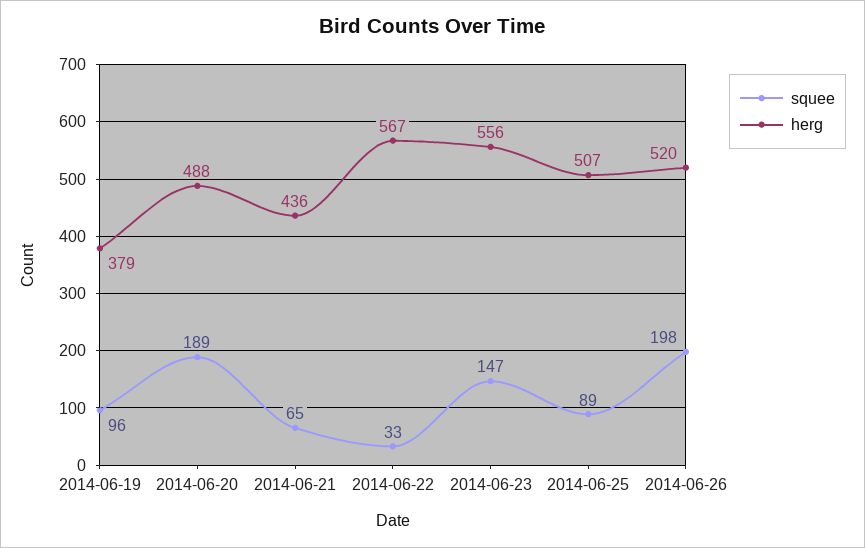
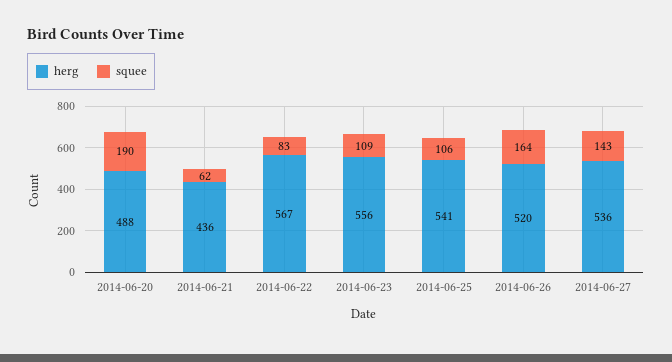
squee, 2014-06-19: 96 -> none
herg, 2014-06-19: 379 -> none
squee, 2014-06-20: 189 -> 190
squee, 2014-06-21: 65 -> 62
squee, 2014-06-22: 33 -> 83
squee, 2014-06-23: 147 -> 109
squee, 2014-06-25: 89 -> 106
herg, 2014-06-25: 507 -> 541
squee, 2014-06-26: 198 -> 164
herg, 2014-06-27: none -> 536
squee, 2014-06-27: none -> 143

